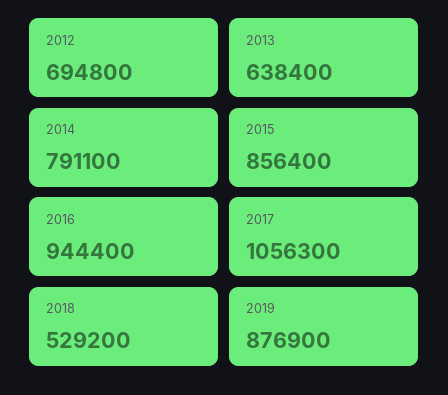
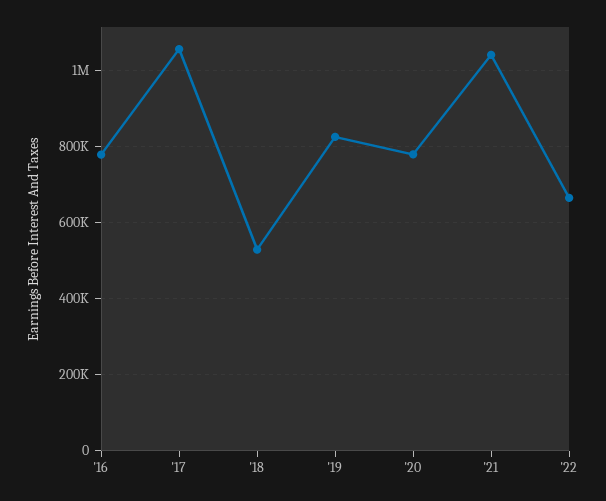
2012: 694800 -> none
2013: 638400 -> none
2014: 791100 -> none
2015: 856400 -> none
2016: 944400 -> 780000
2019: 876900 -> 820000
'20: none -> 780000
'21: none -> 1040000
'22: none -> 660000

